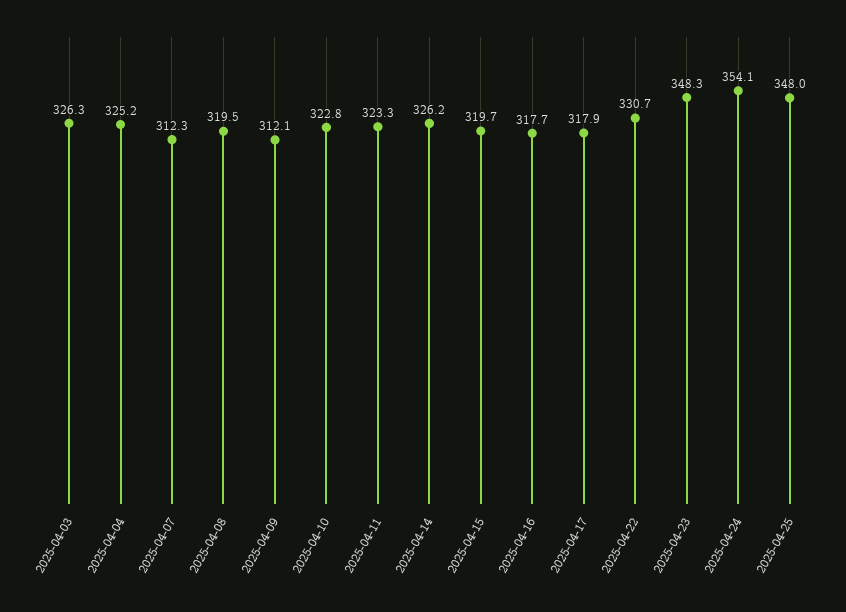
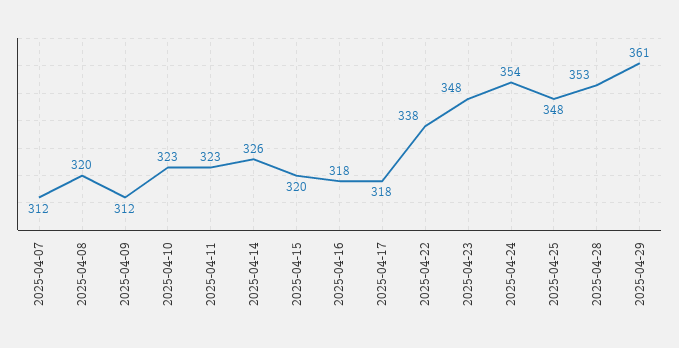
2025-04-03: 326.3 -> none
2025-04-04: 325.2 -> none
2025-04-22: 330.7 -> 338
2025-04-28: none -> 353
2025-04-29: none -> 361

